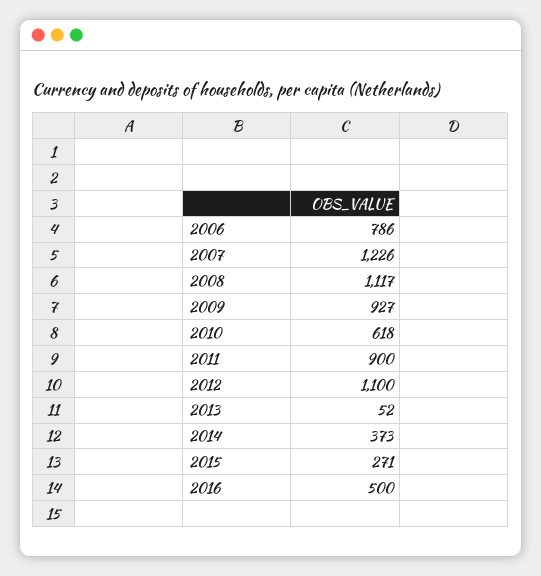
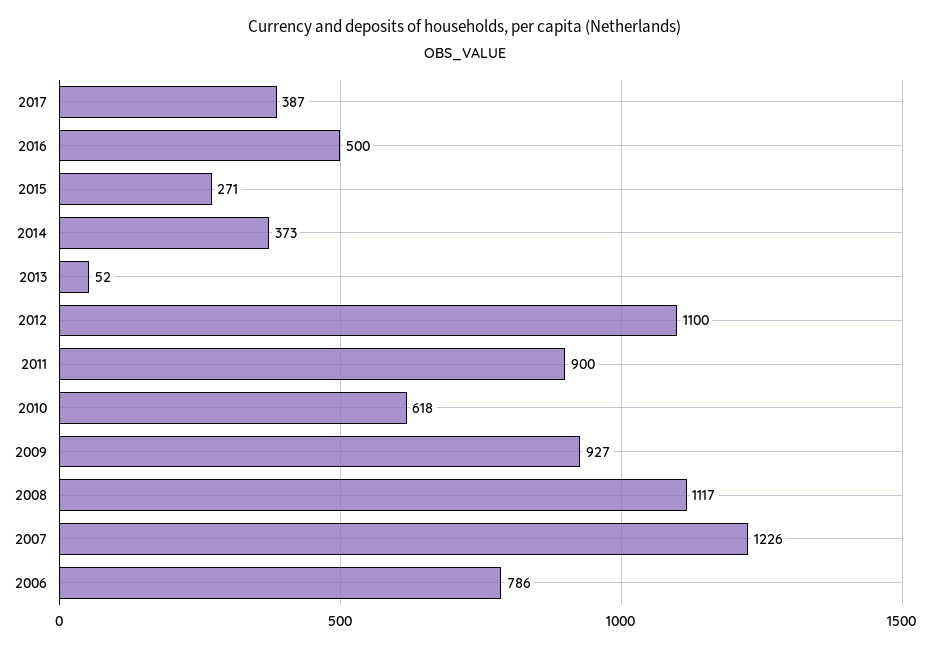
2017: none -> 387

